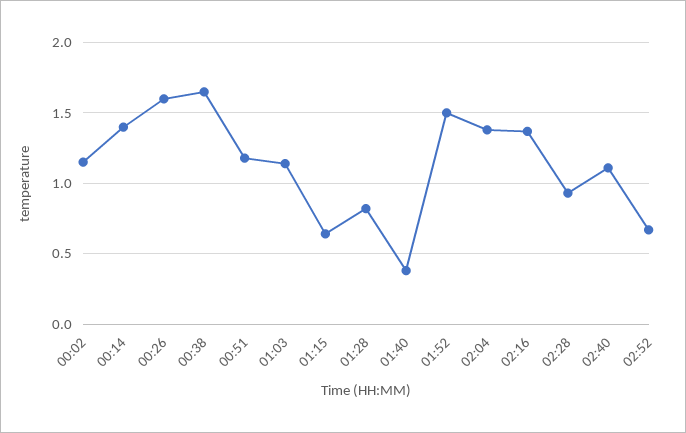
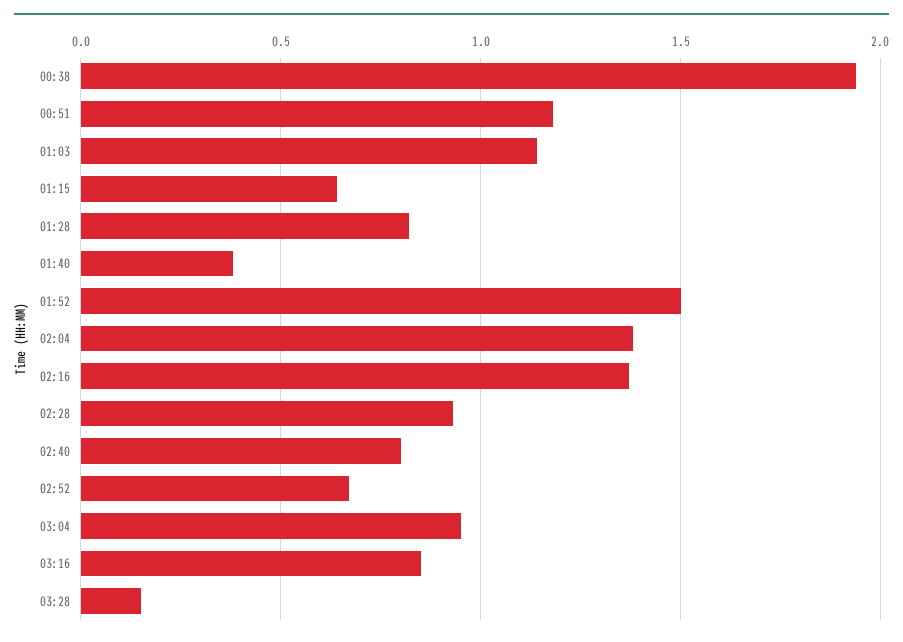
00:02: 1.15 -> none
00:14: 1.4 -> none
00:26: 1.6 -> none
00:38: 1.65 -> 1.95
02:40: 1.1 -> 0.8
03:04: none -> 0.95
03:16: none -> 0.85
03:28: none -> 0.15

